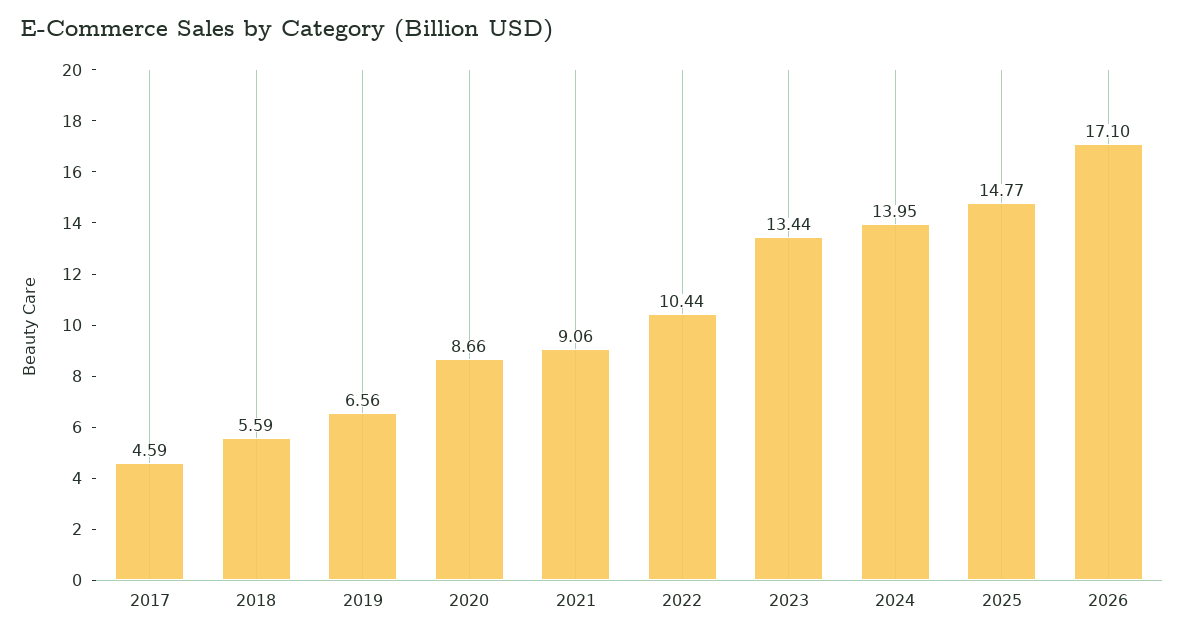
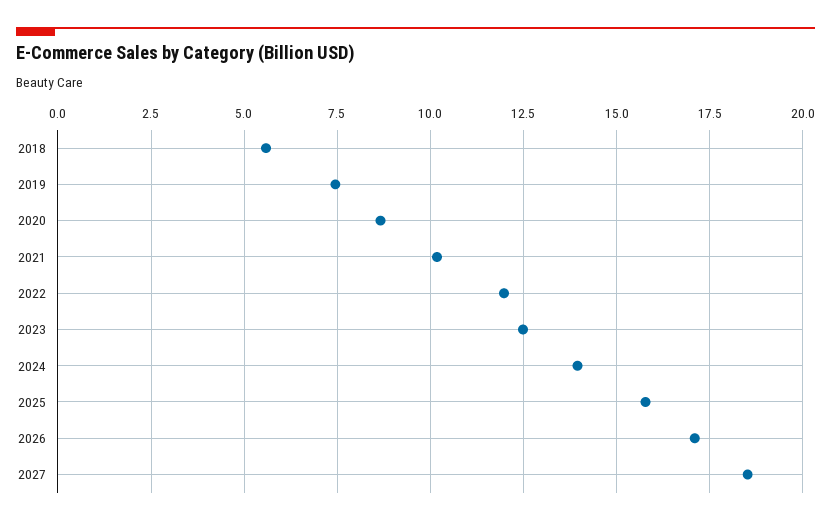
2017: 4.59 -> none
2019: 6.56 -> 7.5
2021: 9.06 -> 10.25
2022: 10.44 -> 12
2023: 13.44 -> 12.5
2025: 14.77 -> 15.75
2027: none -> 18.5

